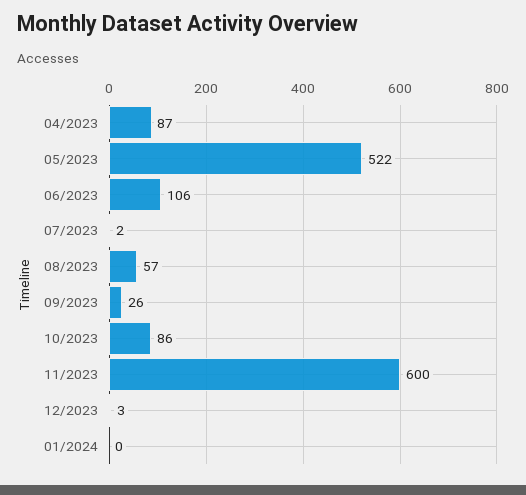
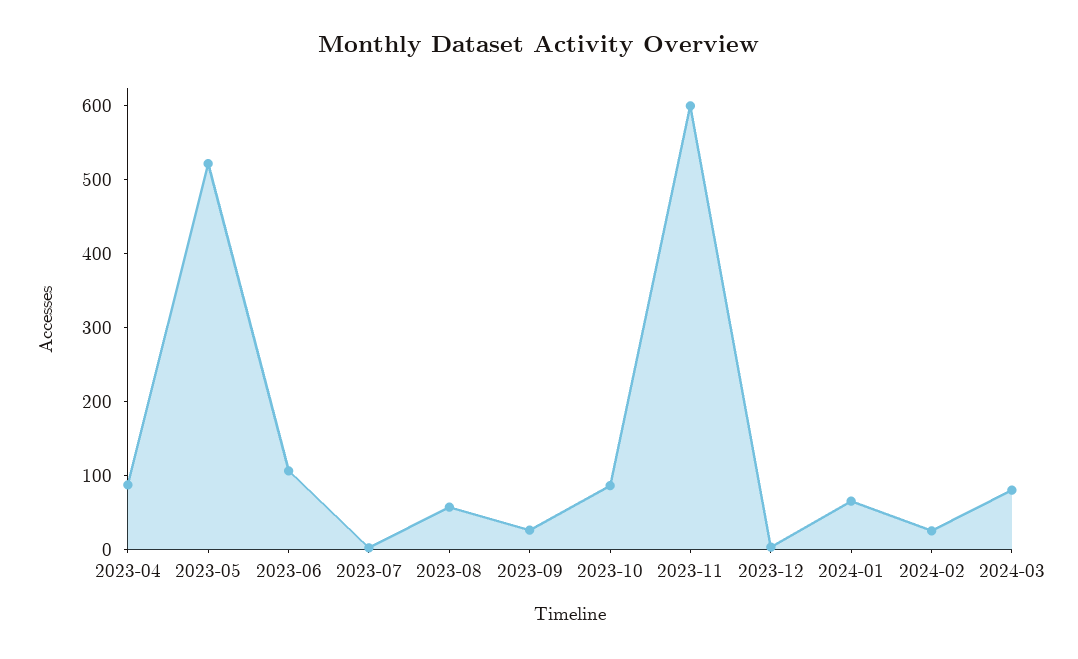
01/2024: 0 -> 60
2024-02: none -> 20
2024-03: none -> 80

